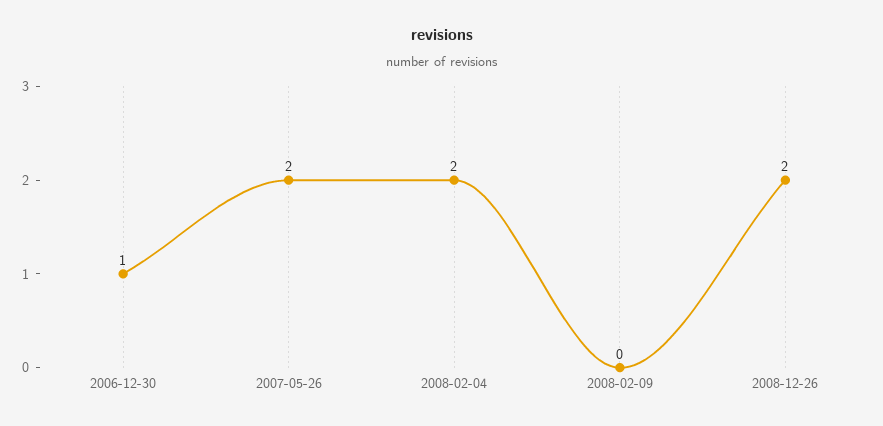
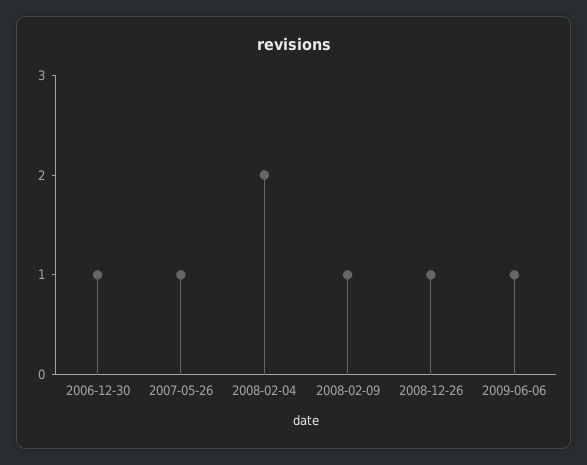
2007-05-26: 2 -> 1
2008-02-09: 0 -> 1
2008-12-26: 2 -> 1
2009-06-06: none -> 1

